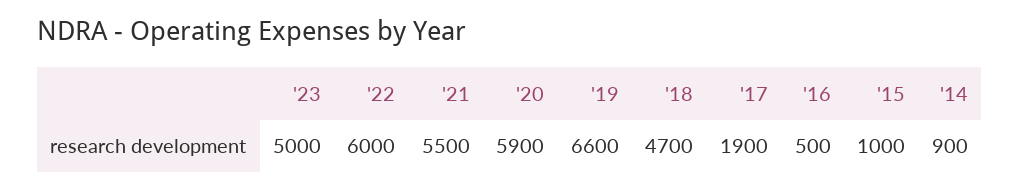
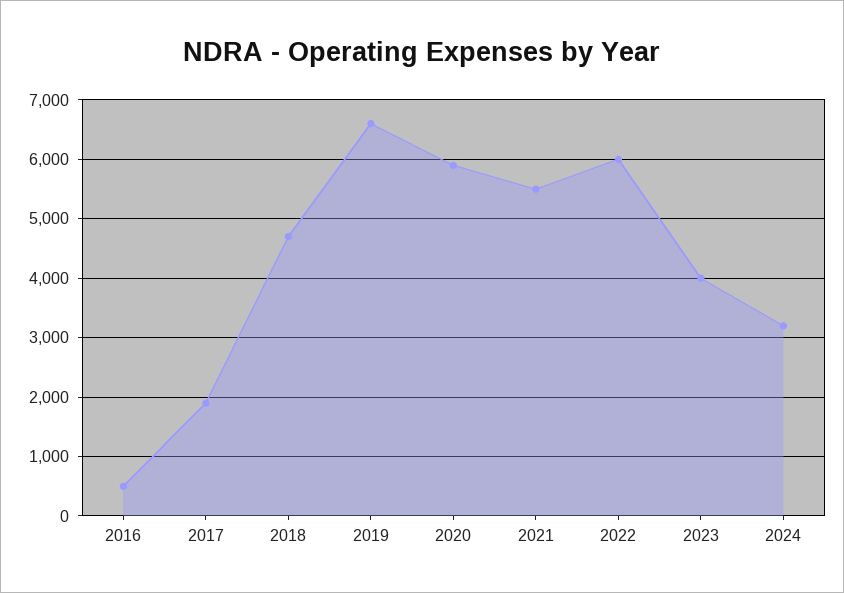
'23: 5000 -> 4000
'15: 1000 -> none
'14: 900 -> none
2024: none -> 3200

